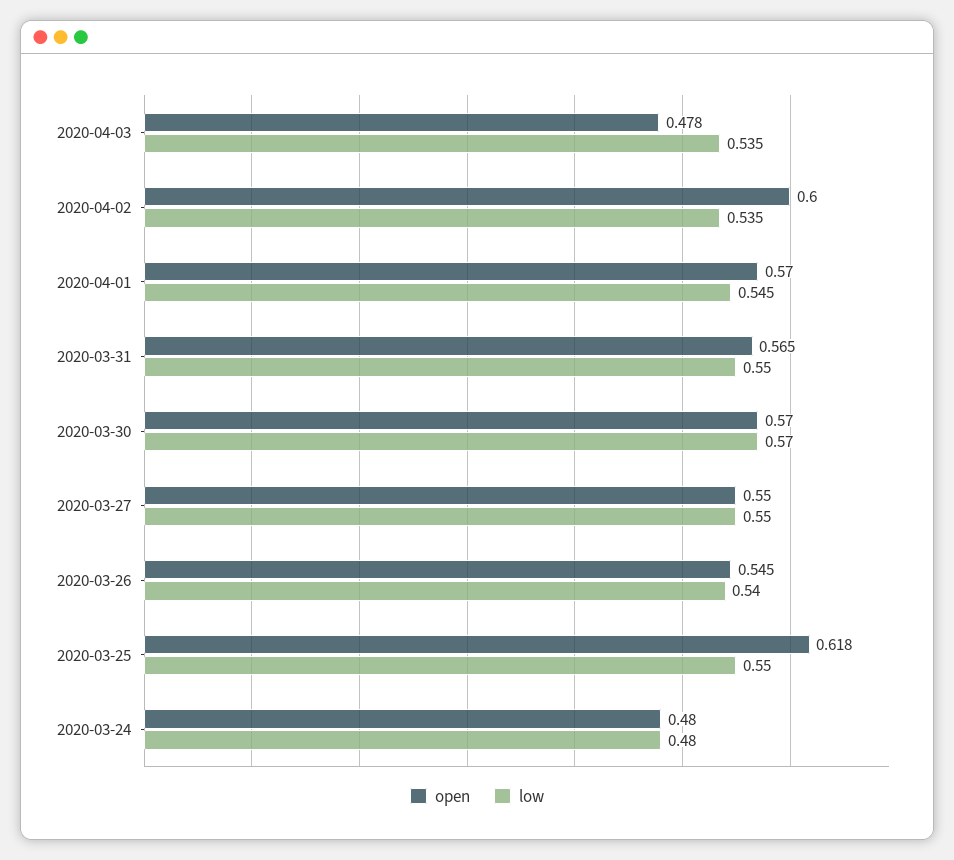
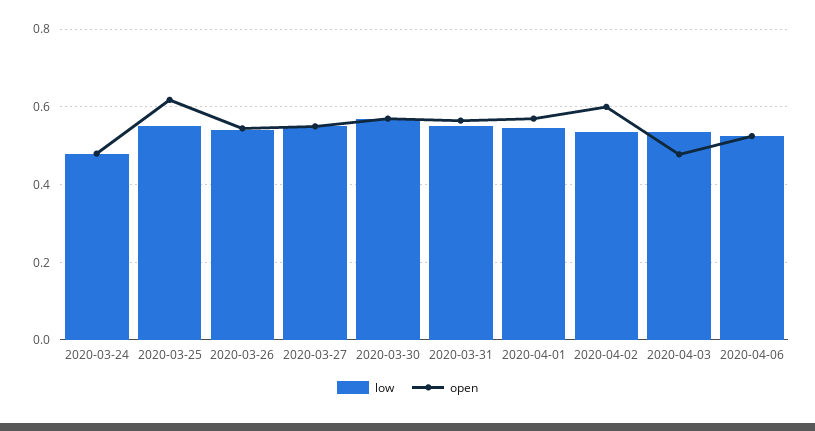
low, 2020-04-06: none -> 0.52
open, 2020-04-06: none -> 0.52

